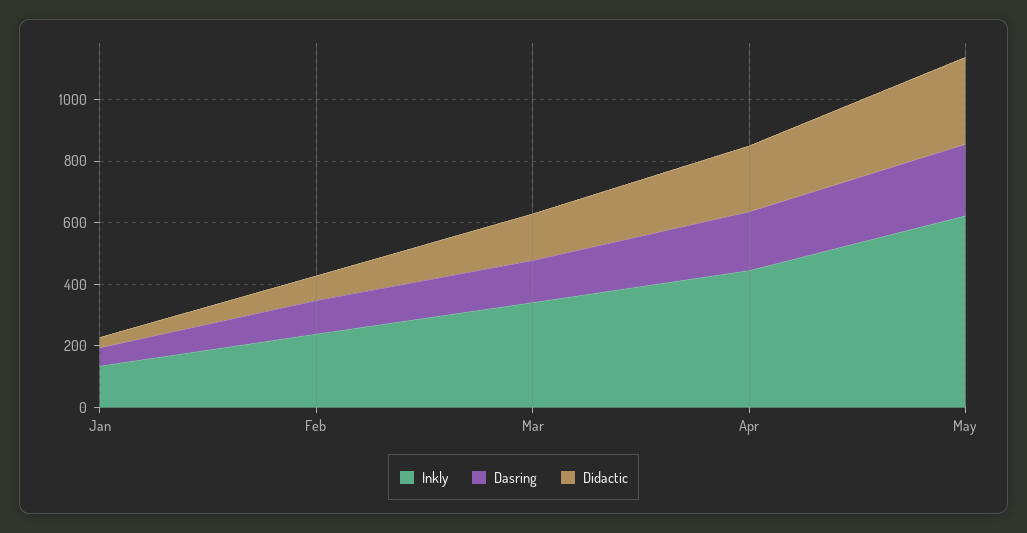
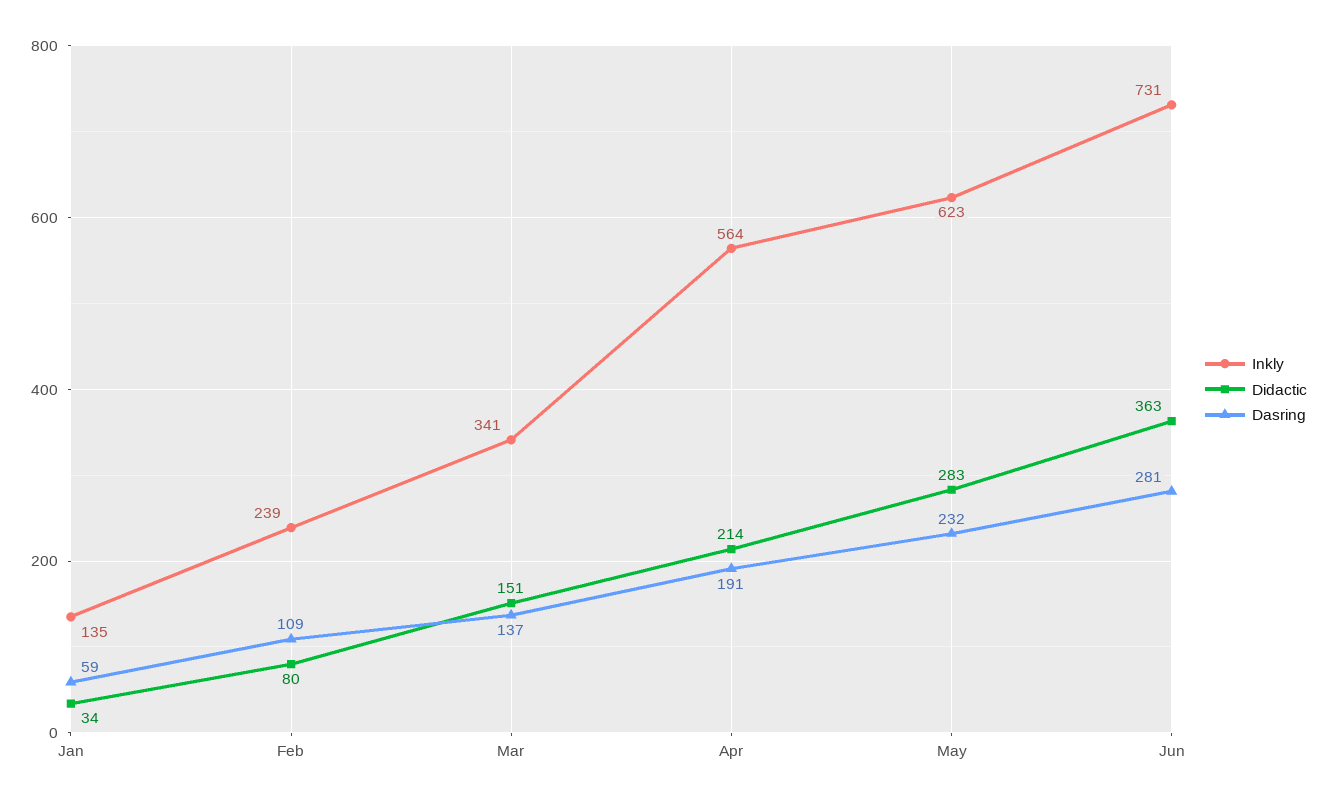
Inkly, Apr: 450 -> 564
Inkly, Jun: none -> 731
Didactic, Jun: none -> 363
Dasring, Jun: none -> 281

